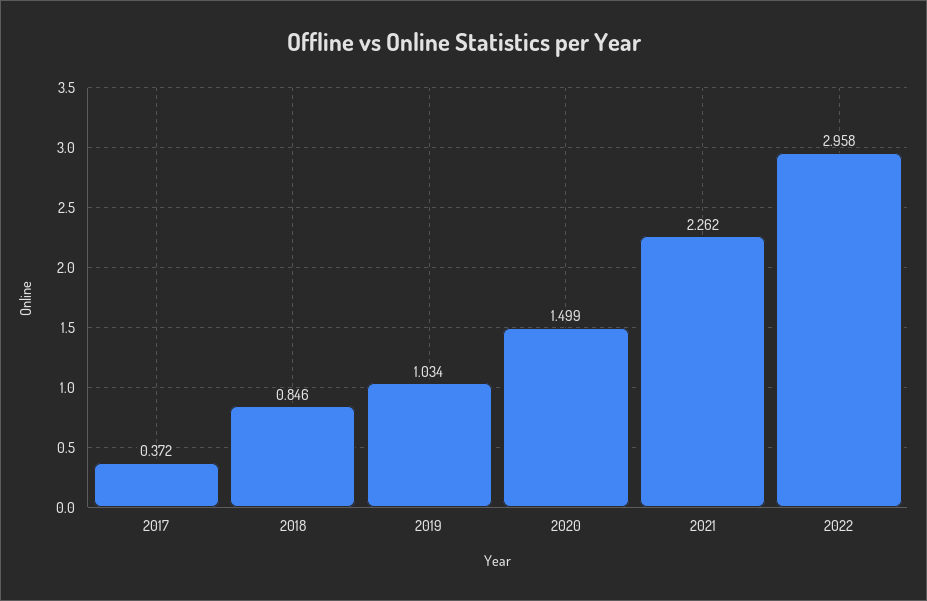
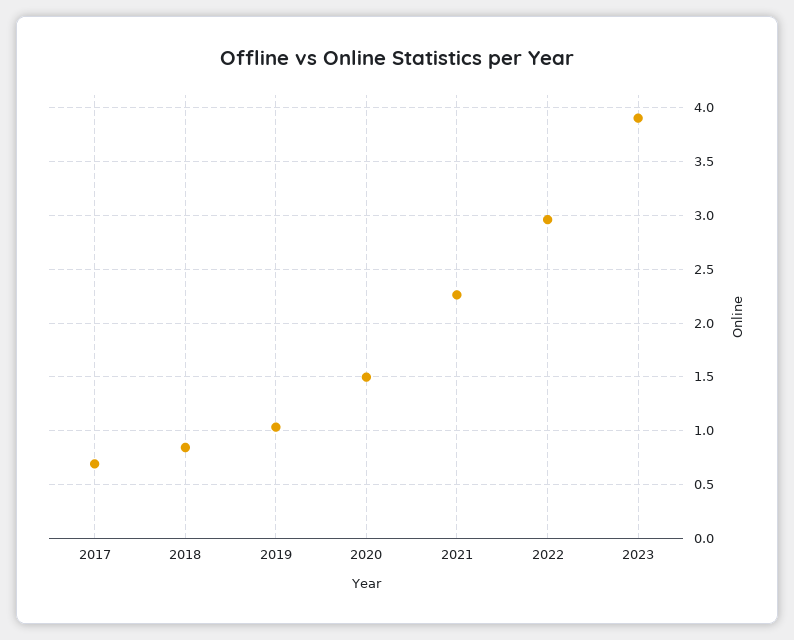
2017: 0.372 -> 0.7
2023: none -> 3.9

